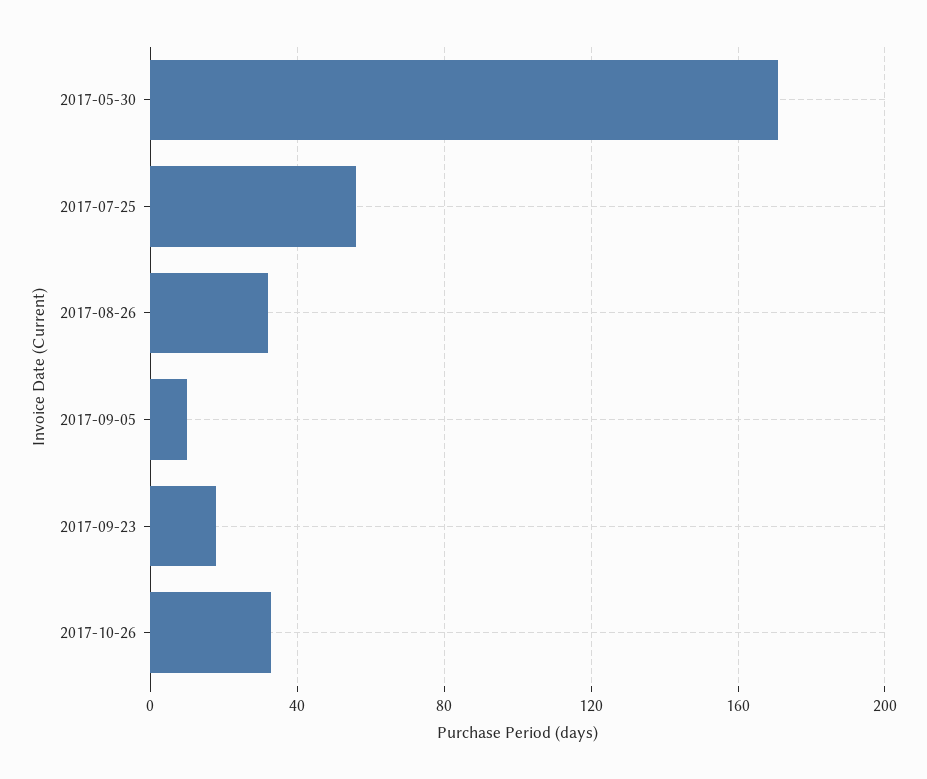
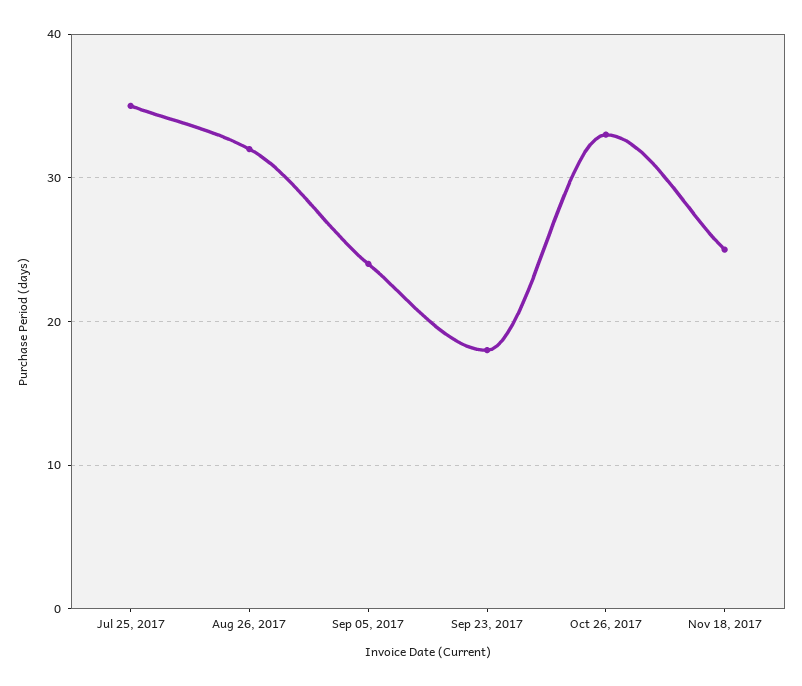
2017-05-30: 170 -> none
2017-07-25: 55 -> 35
2017-09-05: 10 -> 24
Nov 18, 2017: none -> 25

